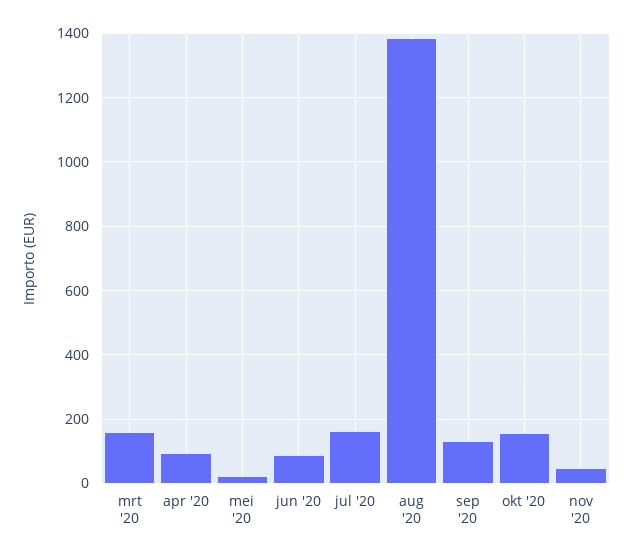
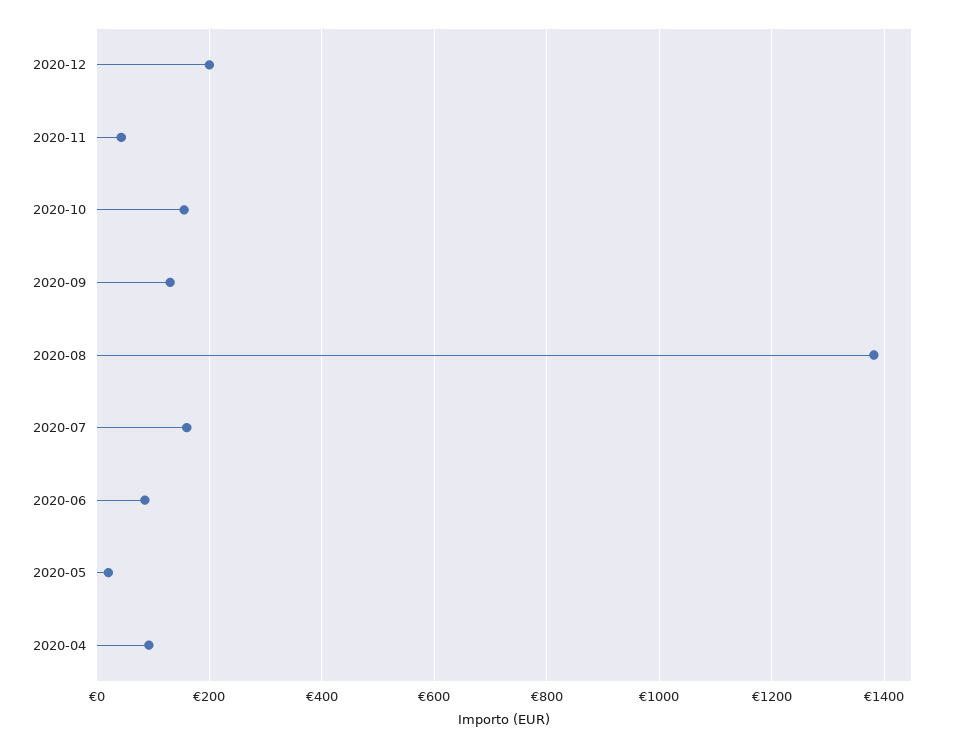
mrt '20: 160 -> none
2020-12: none -> 200

